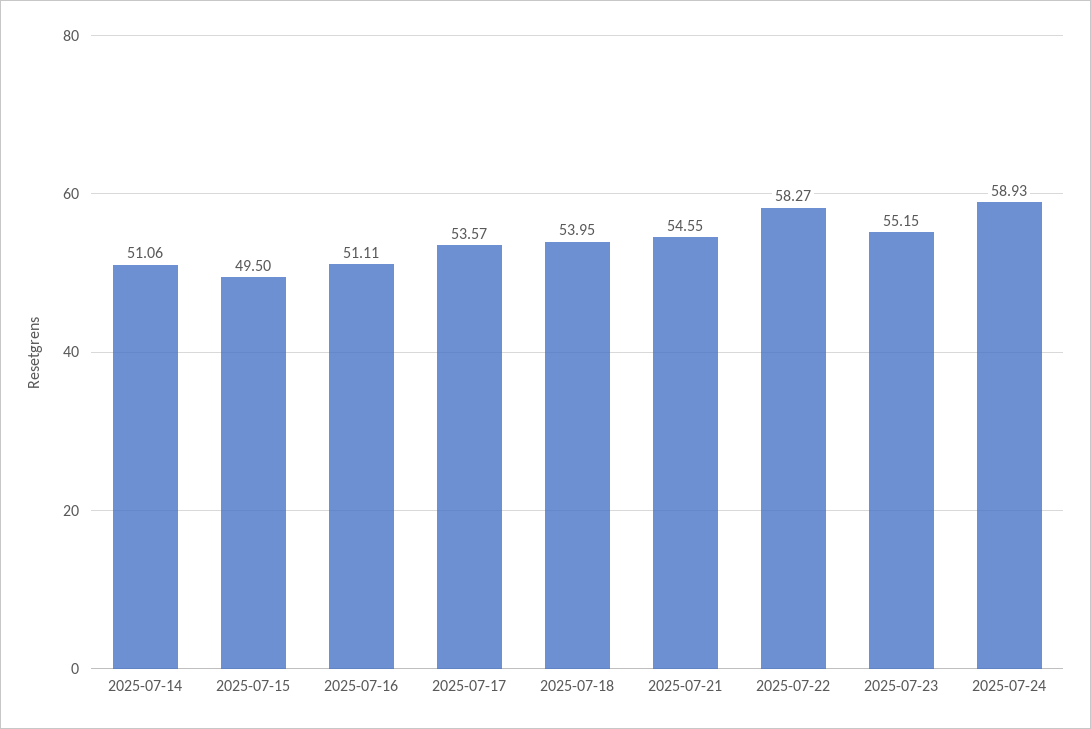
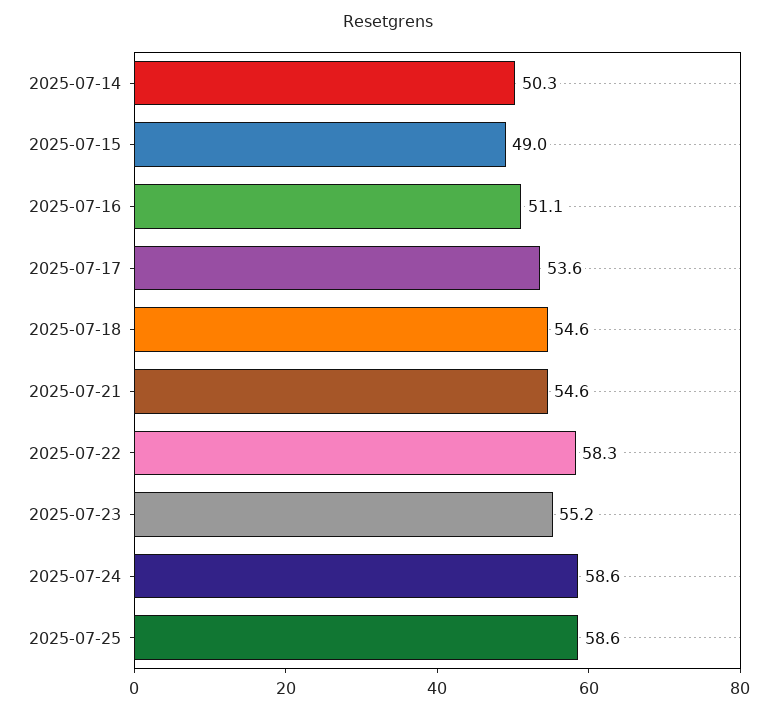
2025-07-14: 51.06 -> 50.3
2025-07-15: 49.5 -> 49
2025-07-18: 53.95 -> 54.6
2025-07-24: 58.93 -> 58.6
2025-07-25: none -> 58.6

